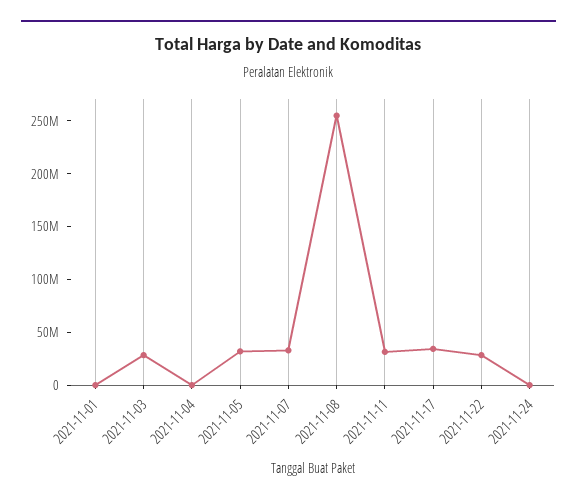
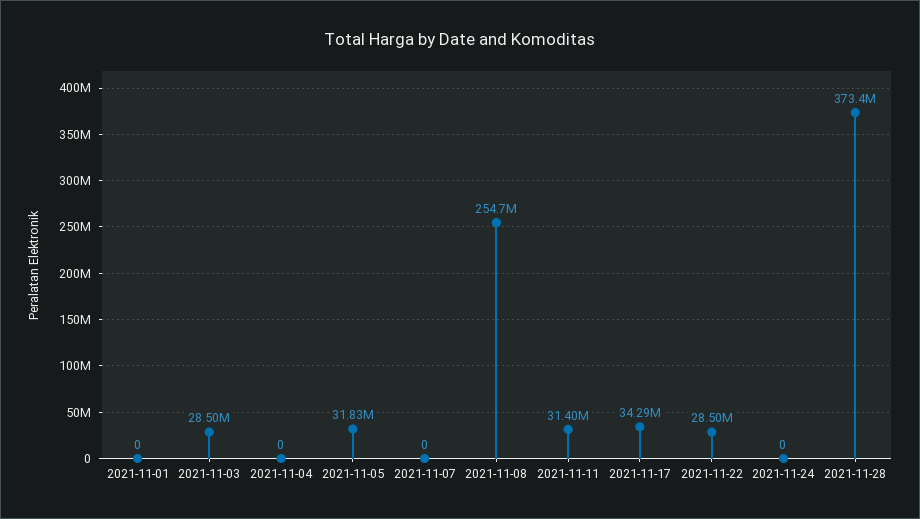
2021-11-07: 30000000 -> 0
2021-11-28: none -> 373400000

